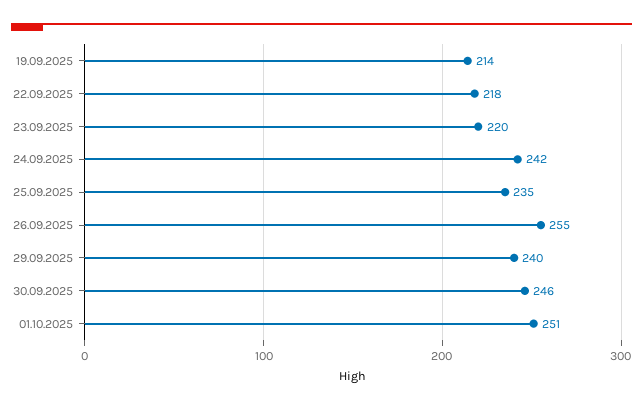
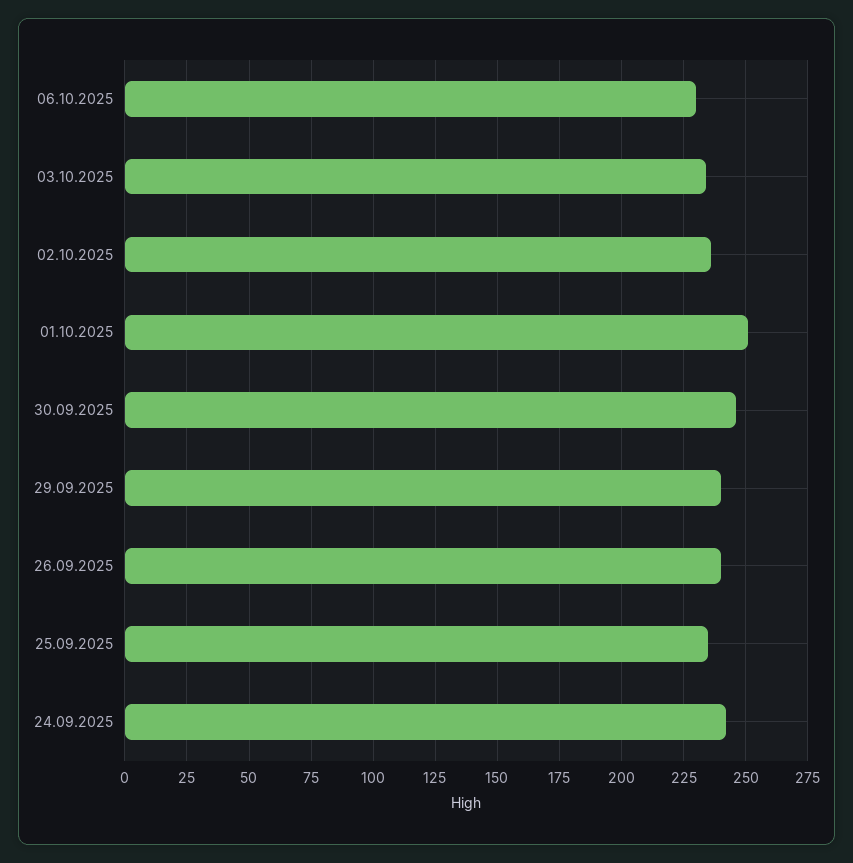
19.09.2025: 214 -> none
22.09.2025: 218 -> none
23.09.2025: 220 -> none
26.09.2025: 255 -> 240
06.10.2025: none -> 230
03.10.2025: none -> 235
02.10.2025: none -> 235

